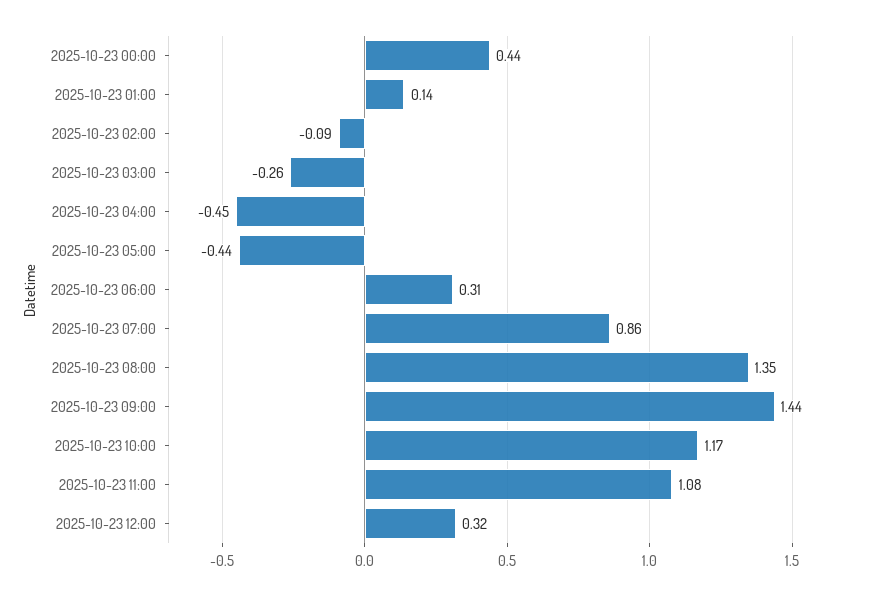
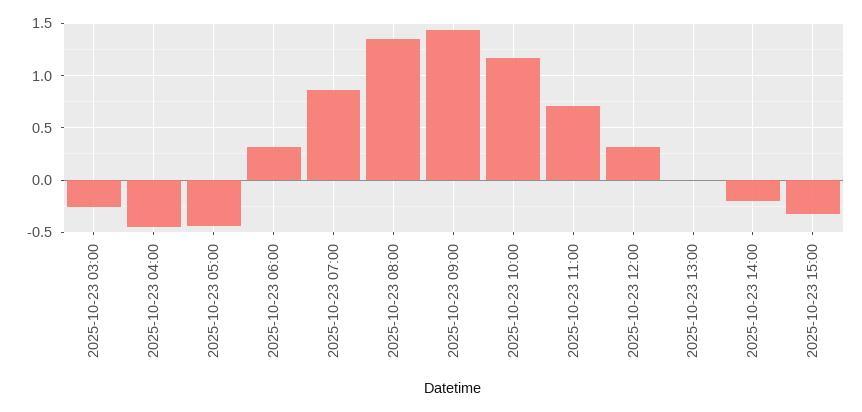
2025-10-23 00:00: 0.44 -> none
2025-10-23 01:00: 0.14 -> none
2025-10-23 02:00: -0.09 -> none
2025-10-23 11:00: 1.08 -> 0.7
2025-10-23 13:00: none -> 0
2025-10-23 14:00: none -> -0.2
2025-10-23 15:00: none -> -0.3

